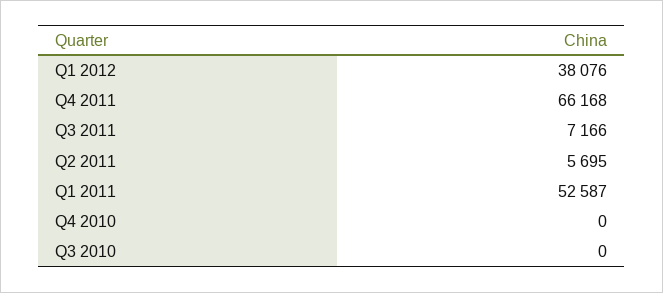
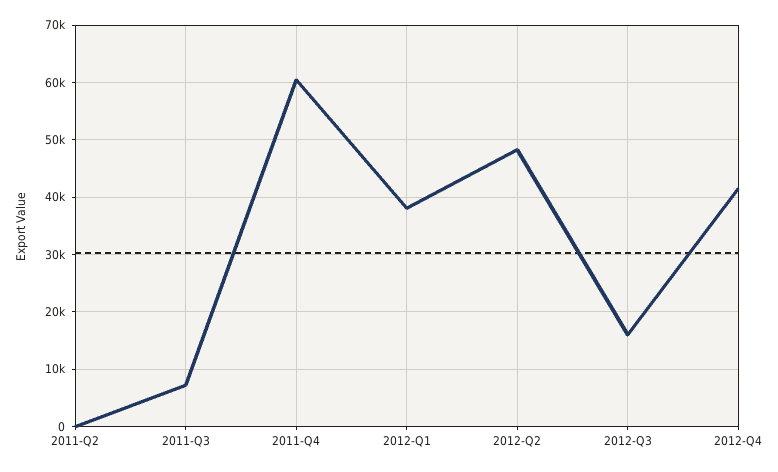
Q4 2011: 66168 -> 60000
Q2 2011: 5695 -> 0
Q1 2011: 52587 -> none
Q4 2010: 0 -> none
Q3 2010: 0 -> none
2012-Q2: none -> 48000
2012-Q3: none -> 16000
2012-Q4: none -> 42000

